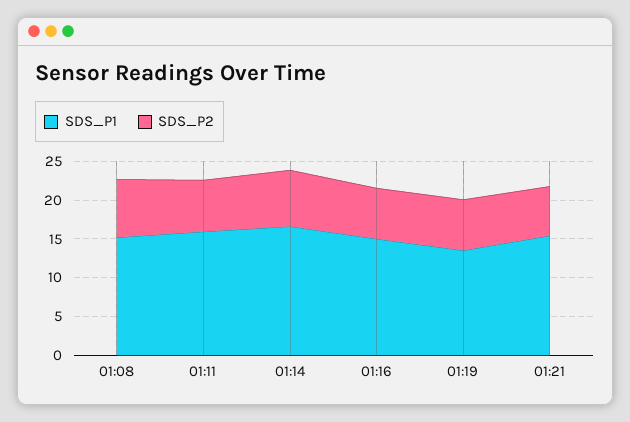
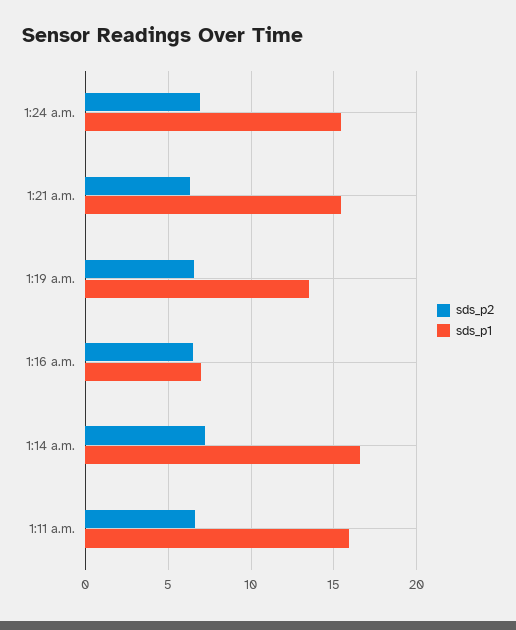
SDS_P1, 01:08: 15 -> none
SDS_P2, 01:08: 7.5 -> none
SDS_P1, 01:16: 15 -> 7
SDS_P2, 1:24 a.m.: none -> 7
SDS_P1, 1:24 a.m.: none -> 15.5

